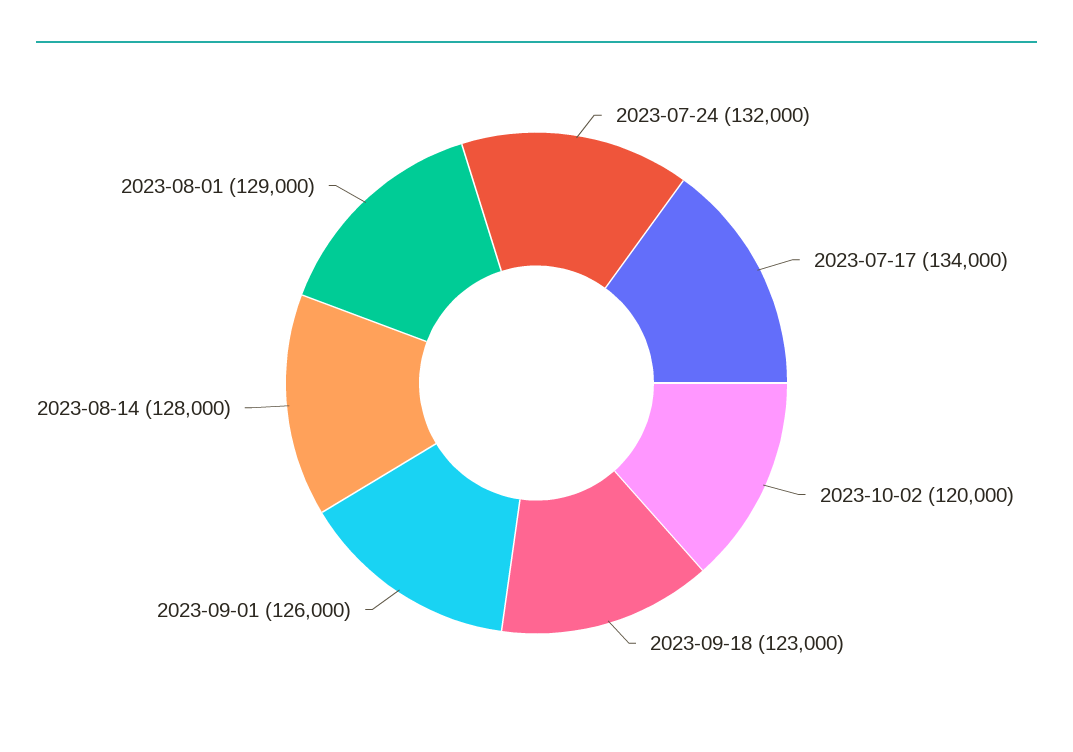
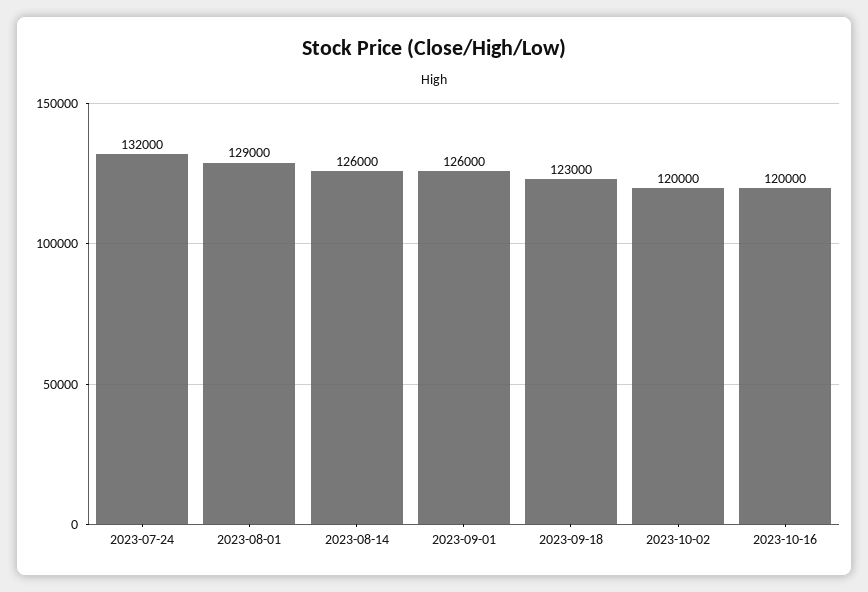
2023-07-17: 134000 -> none
2023-08-14: 128000 -> 126000
2023-10-16: none -> 120000

